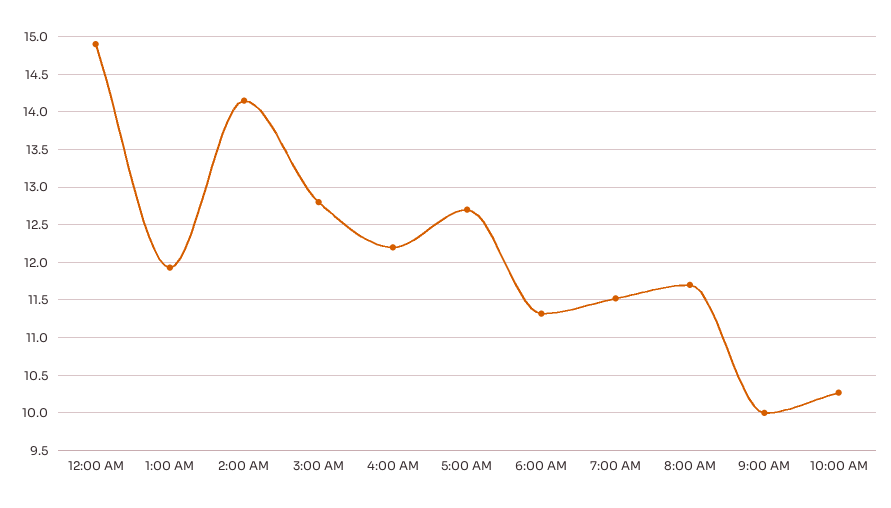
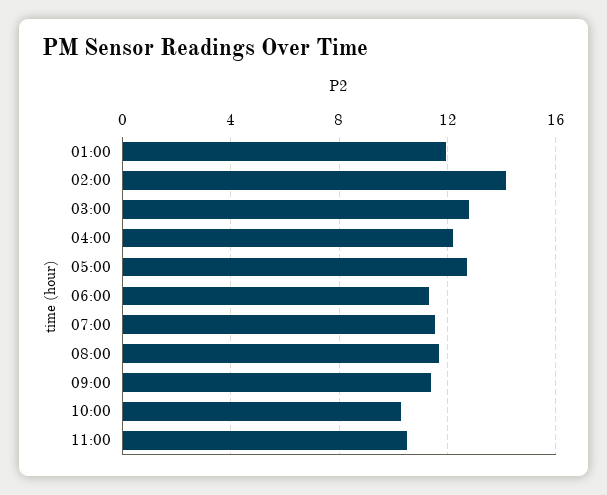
12:00 AM: 14.9 -> none
9:00 AM: 10 -> 11.5
11:00: none -> 10.5

